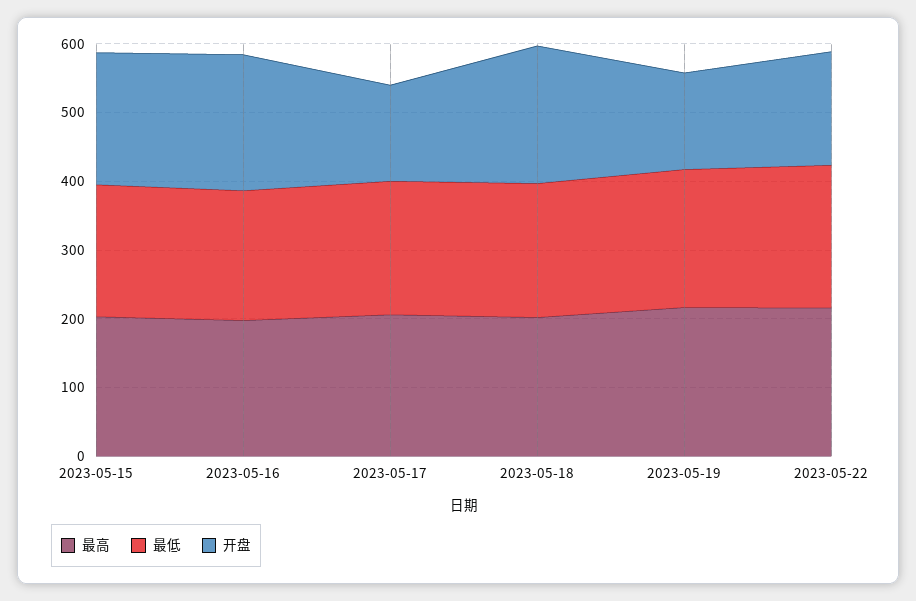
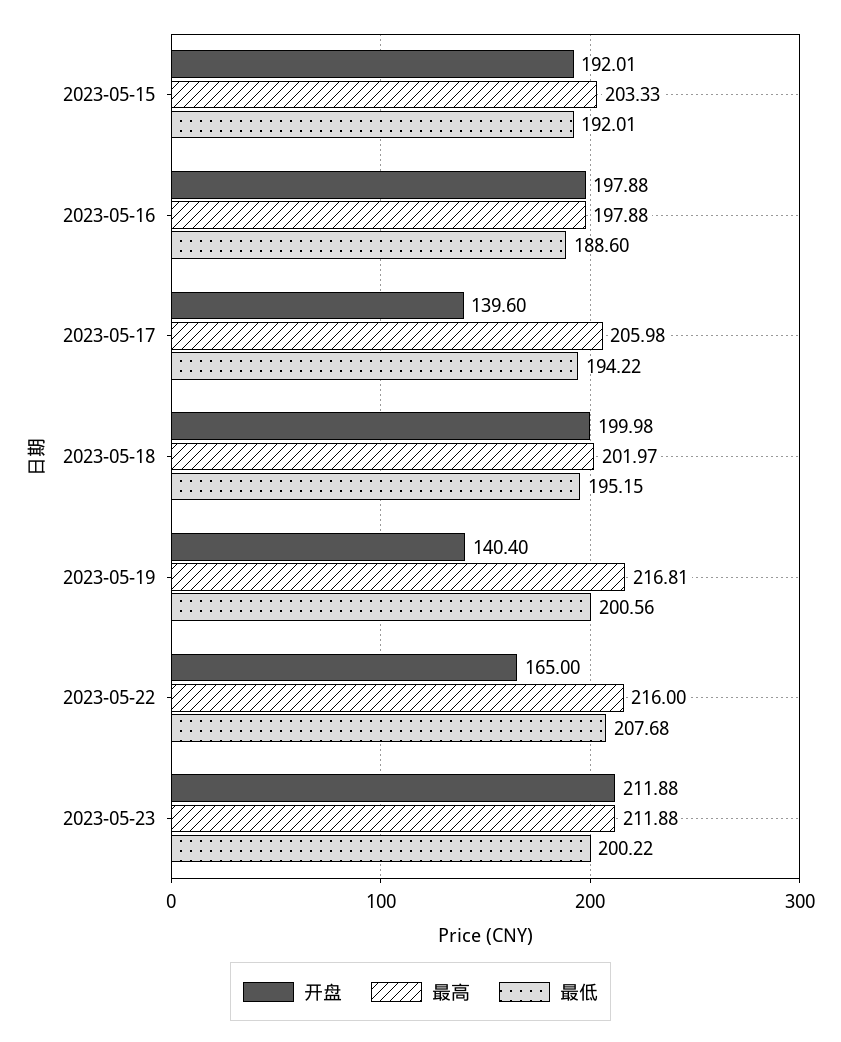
开盘, 2023-05-23: none -> 211.88
最高, 2023-05-23: none -> 211.88
最低, 2023-05-23: none -> 200.22

